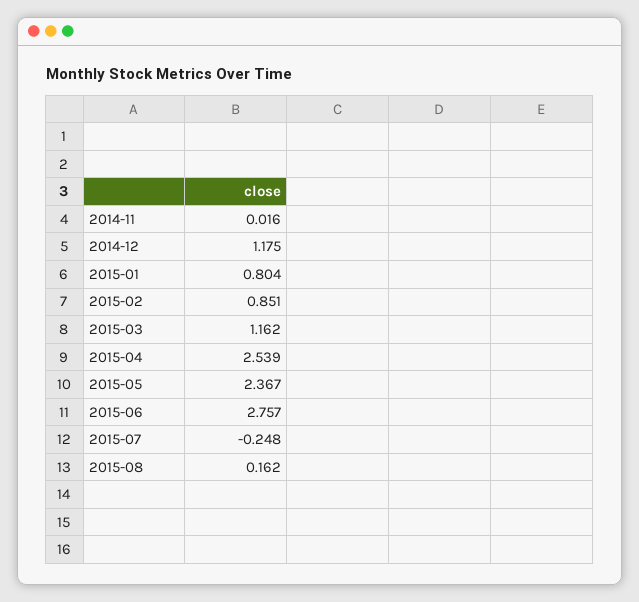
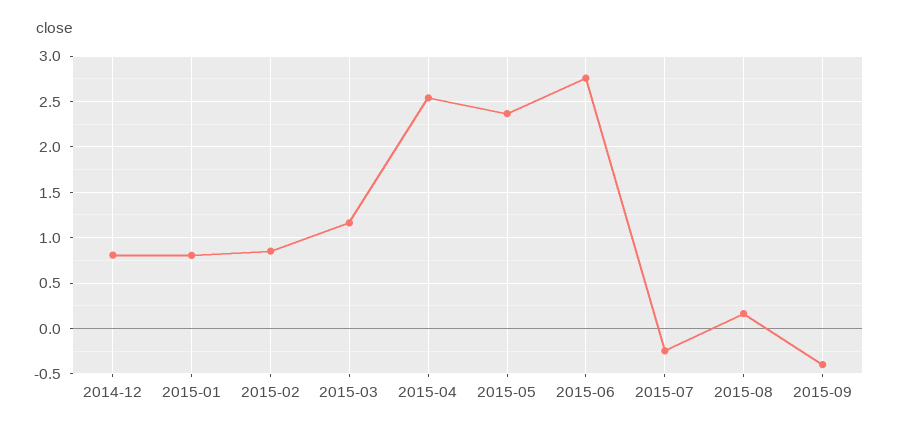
2014-11: 0.016 -> none
2014-12: 1.175 -> 0.8
2015-09: none -> -0.4

